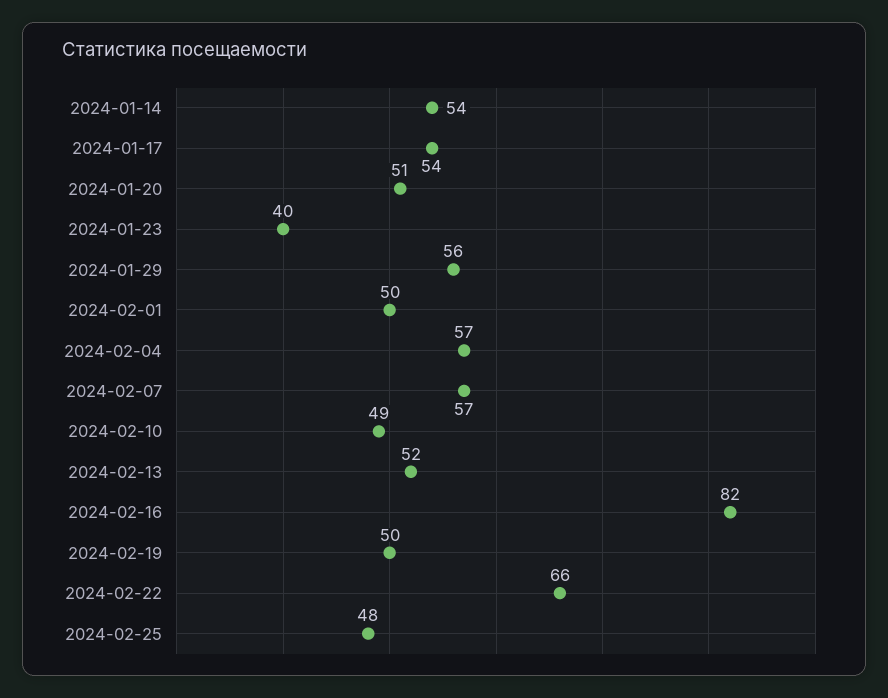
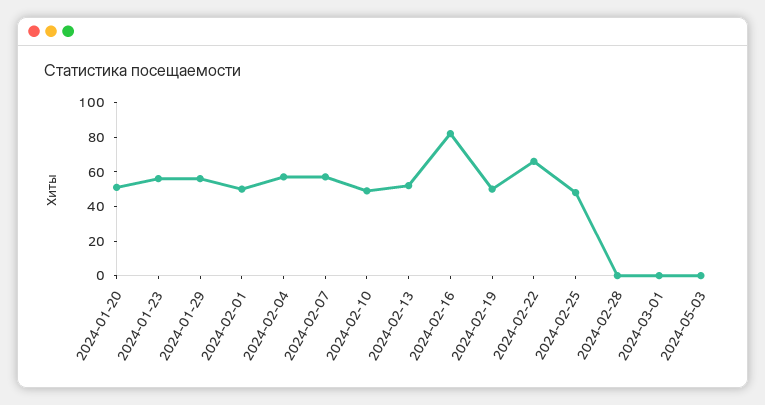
2024-01-14: 54 -> none
2024-01-17: 54 -> none
2024-01-23: 40 -> 55
2024-02-28: none -> 0
2024-03-01: none -> 0
2024-05-03: none -> 0

